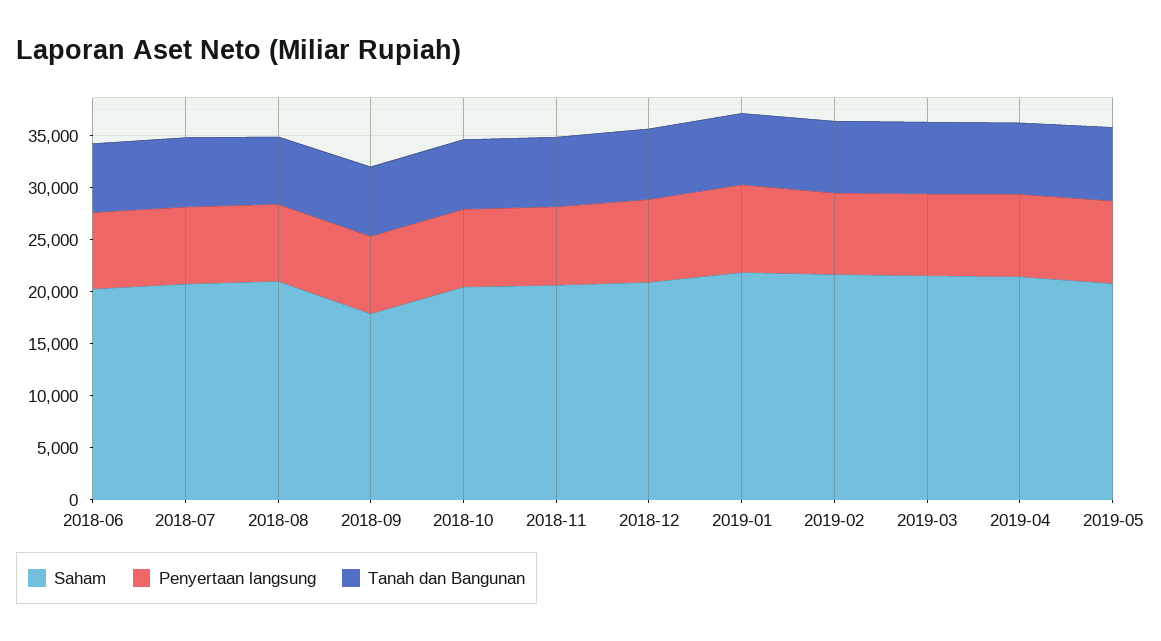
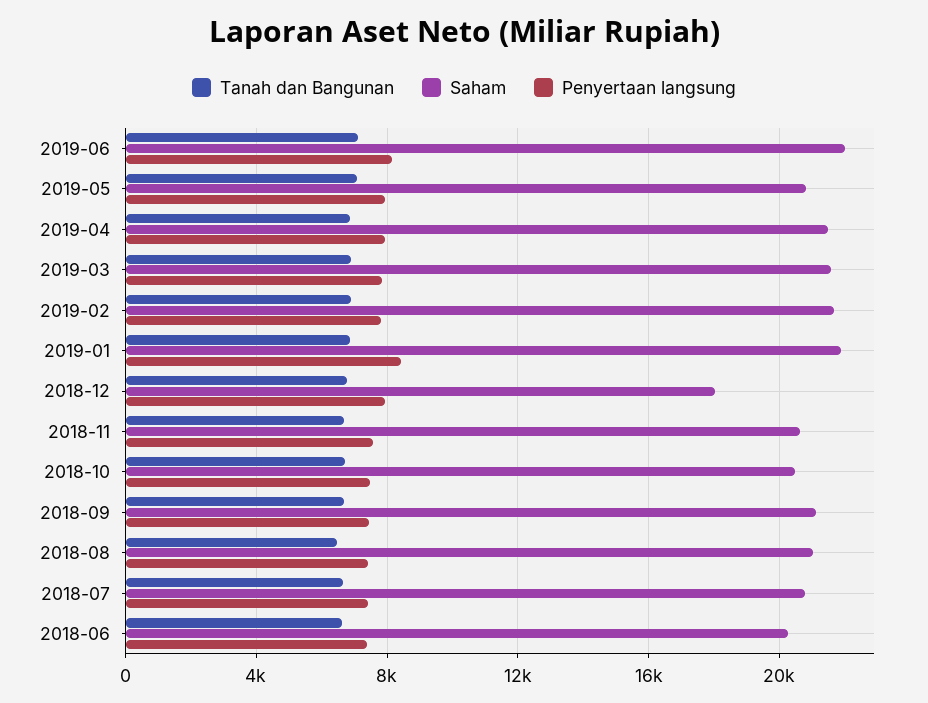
Saham, 2018-09: 18000 -> 21000
Saham, 2018-12: 21000 -> 18000
Tanah dan Bangunan, 2019-06: none -> 7000
Saham, 2019-06: none -> 22000
Penyertaan langsung, 2019-06: none -> 8000

